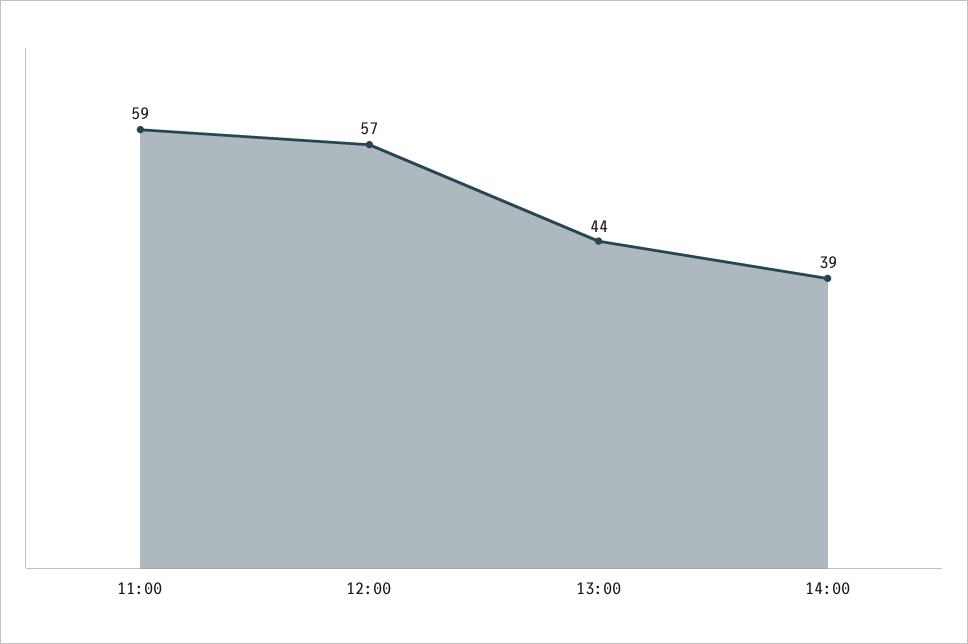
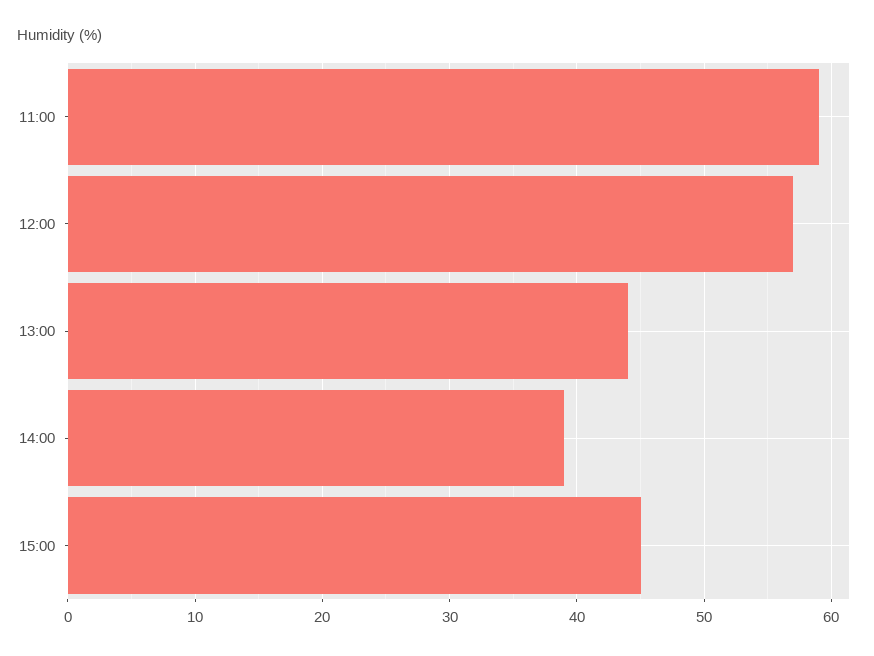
15:00: none -> 45

